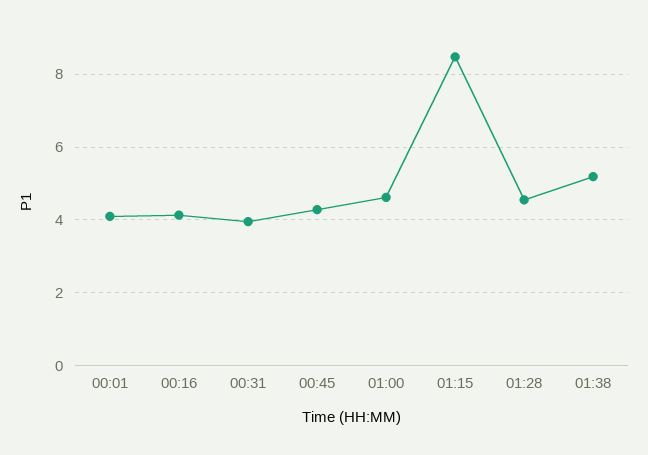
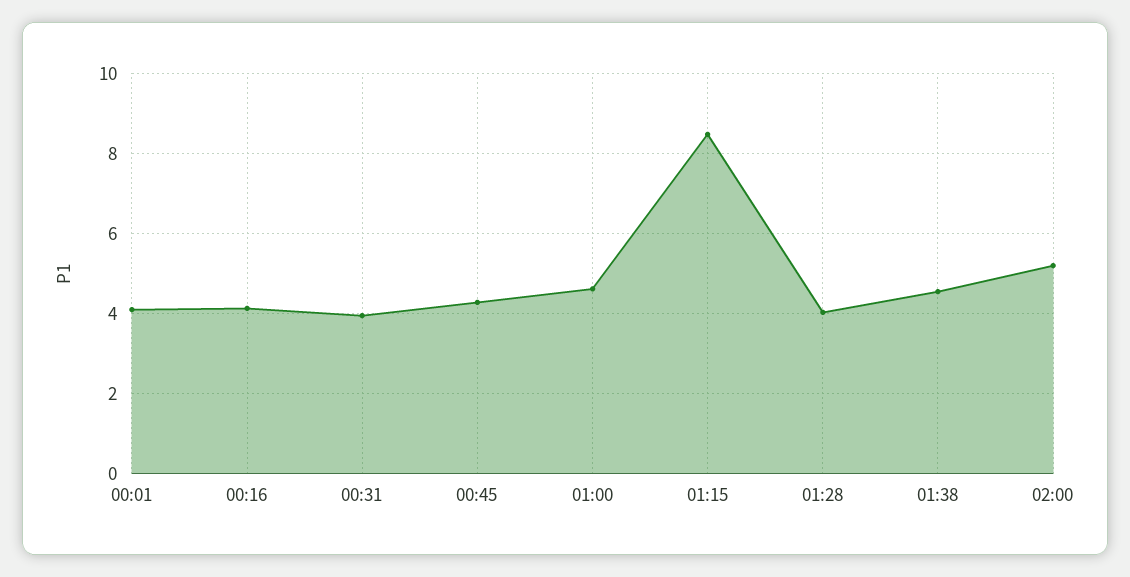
01:28: 4.6 -> 4
01:38: 5.2 -> 4.6
02:00: none -> 5.2

